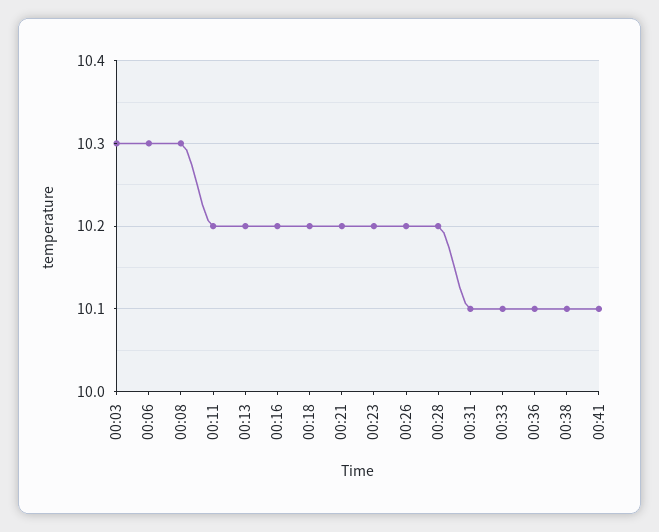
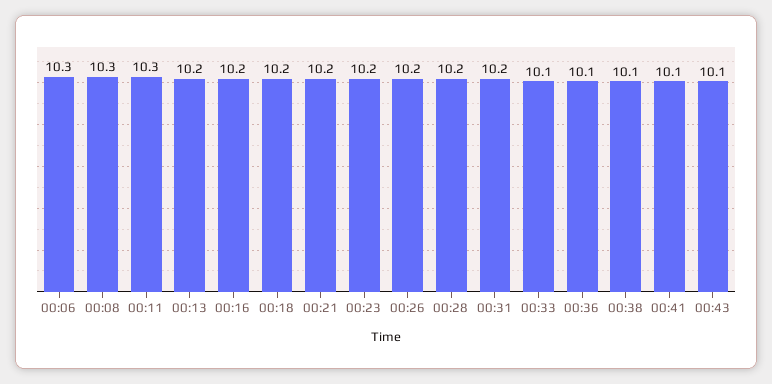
00:03: 10.3 -> none
00:11: 10.2 -> 10.3
00:31: 10.1 -> 10.2
00:43: none -> 10.1

